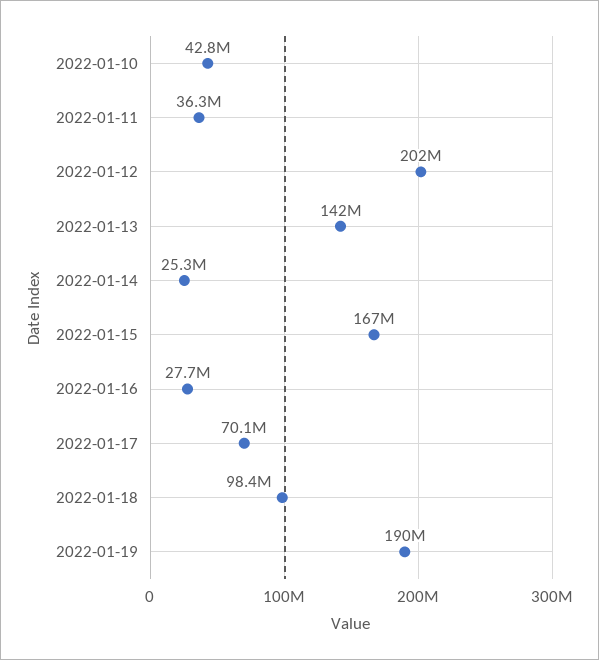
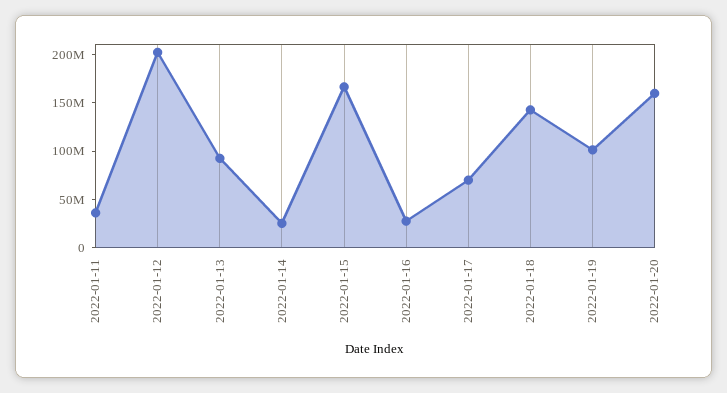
2022-01-10: 42800000 -> none
2022-01-13: 142000000 -> 90000000
2022-01-18: 98400000 -> 140000000
2022-01-19: 190000000 -> 100000000
2022-01-20: none -> 160000000

